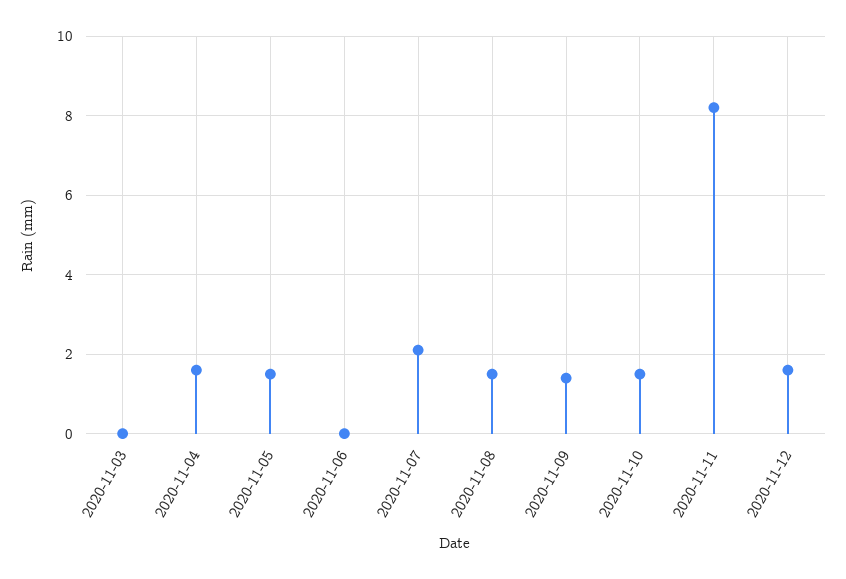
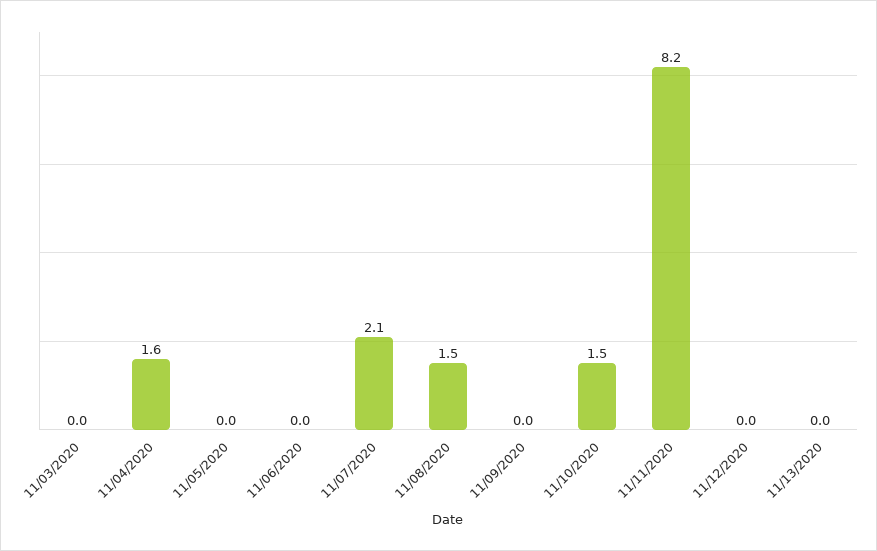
2020-11-05: 1.5 -> 0
2020-11-09: 1.5 -> 0
2020-11-12: 1.5 -> 0
11/13/2020: none -> 0

